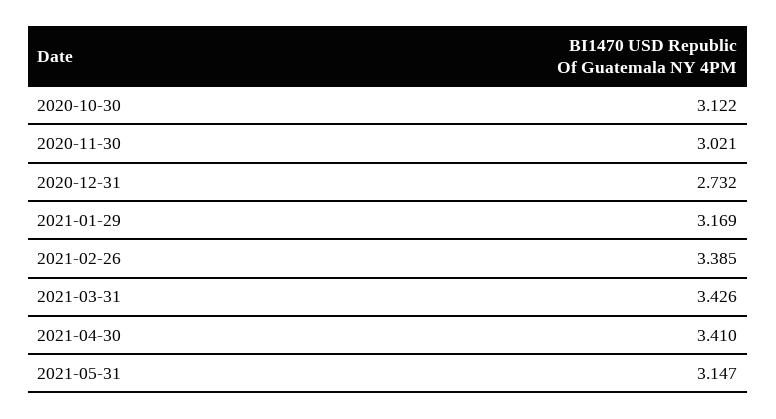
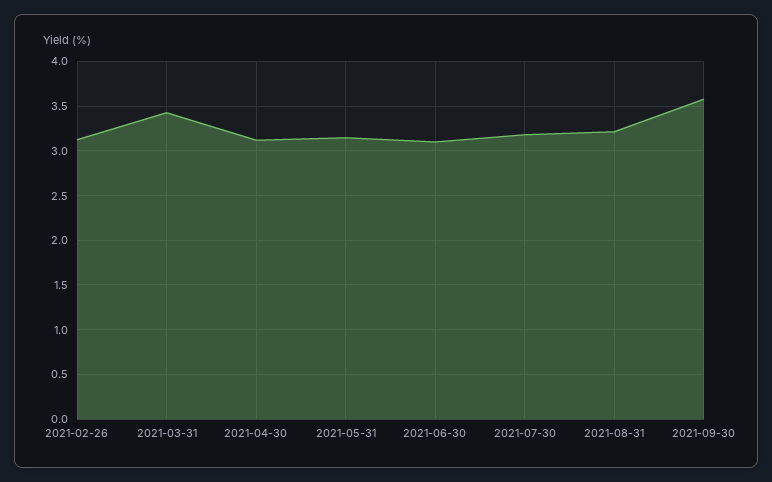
2020-10-30: 3.122 -> none
2020-11-30: 3.021 -> none
2020-12-31: 2.732 -> none
2021-01-29: 3.169 -> none
2021-02-26: 3.385 -> 3.1
2021-04-30: 3.41 -> 3.1
2021-06-30: none -> 3.1
2021-07-30: none -> 3.2
2021-08-31: none -> 3.2
2021-09-30: none -> 3.6

